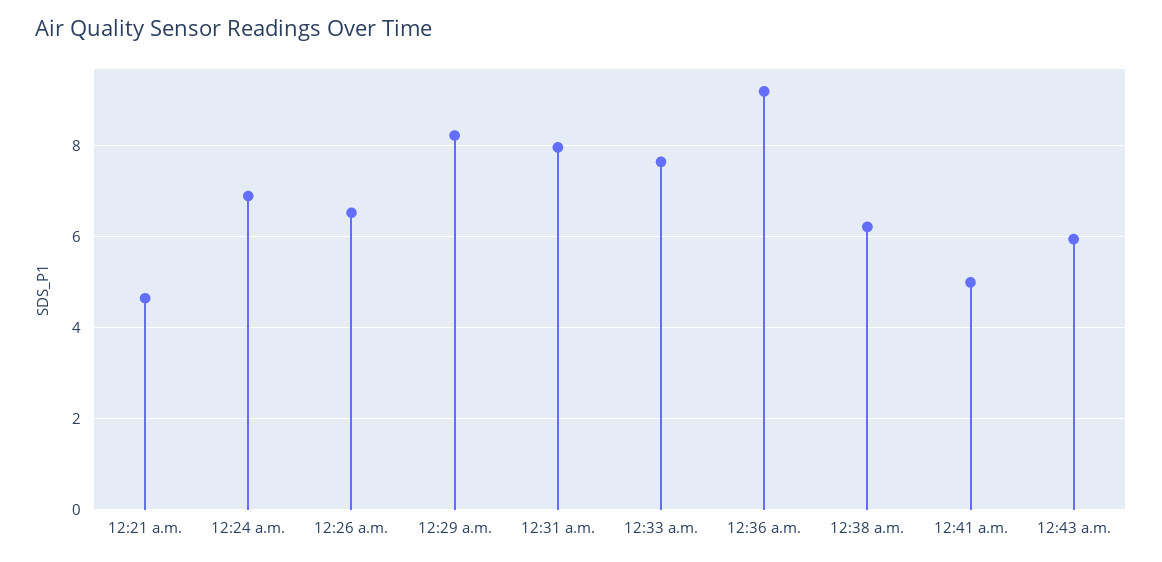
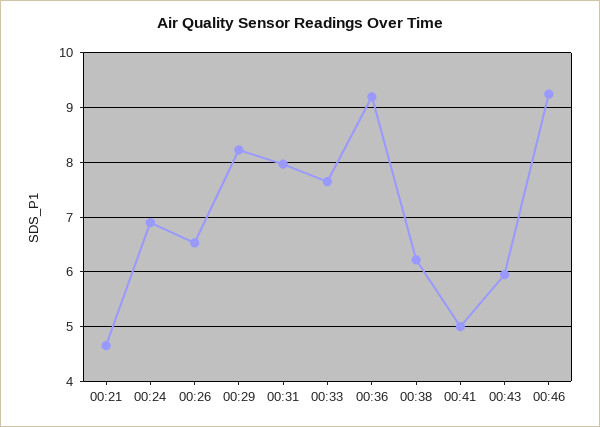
00:46: none -> 9.2

